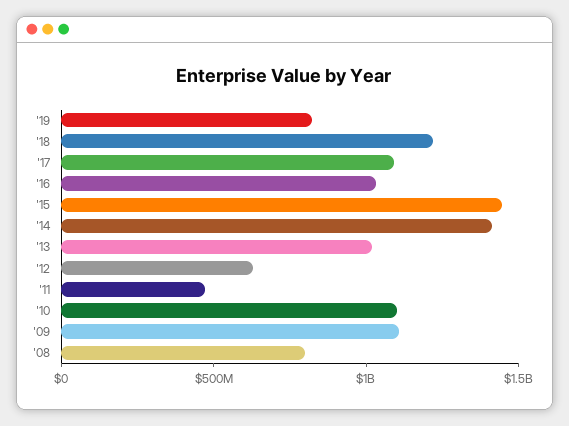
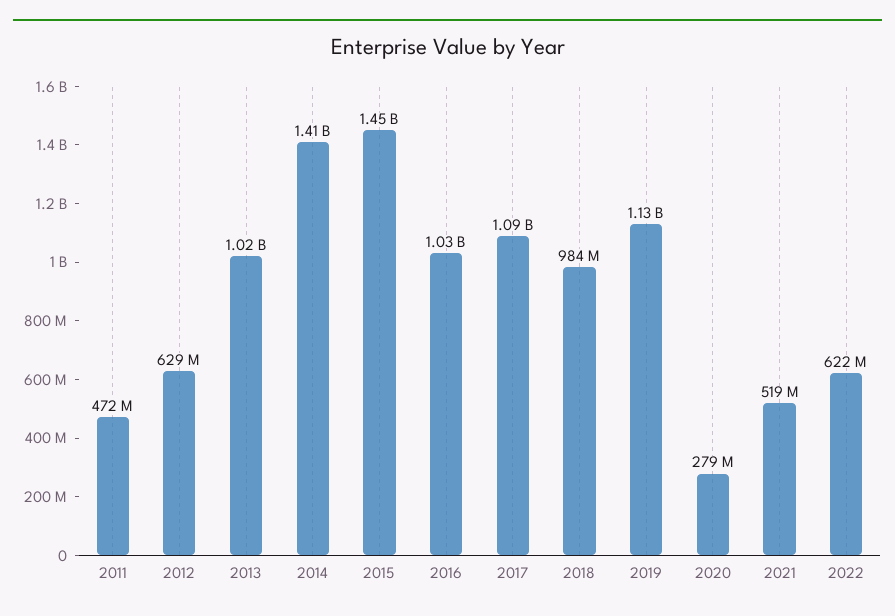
'19: 800000000 -> 1130000000
'18: 1200000000 -> 984000000
'10: 1100000000 -> none
'09: 1100000000 -> none
'08: 800000000 -> none
2020: none -> 279000000
2021: none -> 519000000
2022: none -> 622000000

